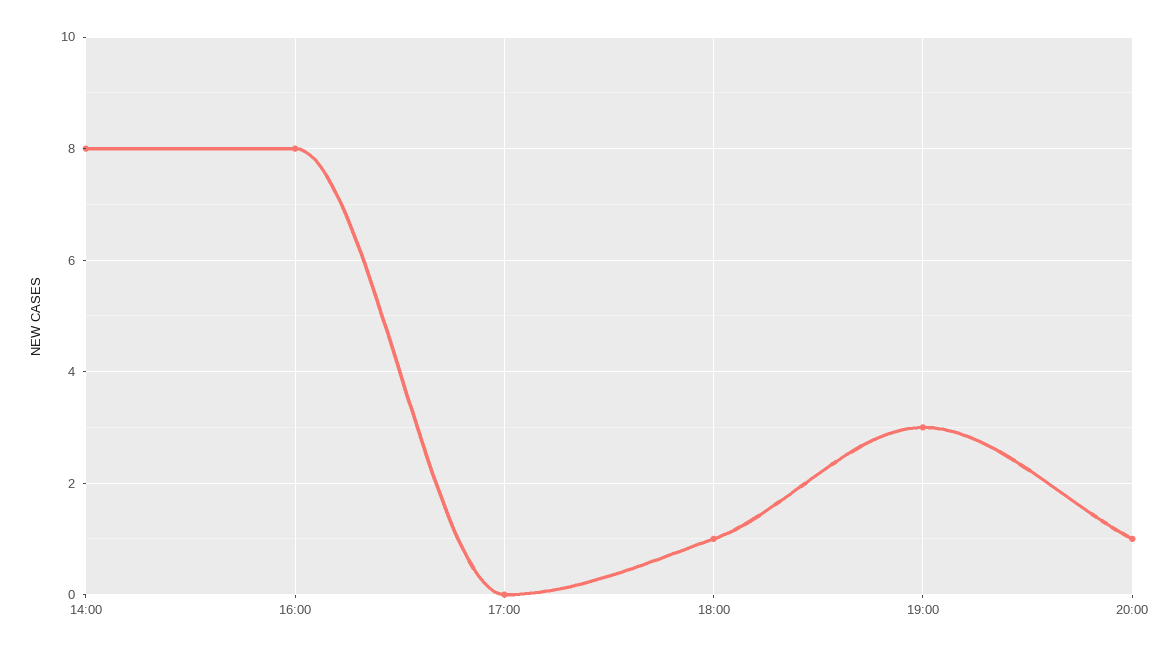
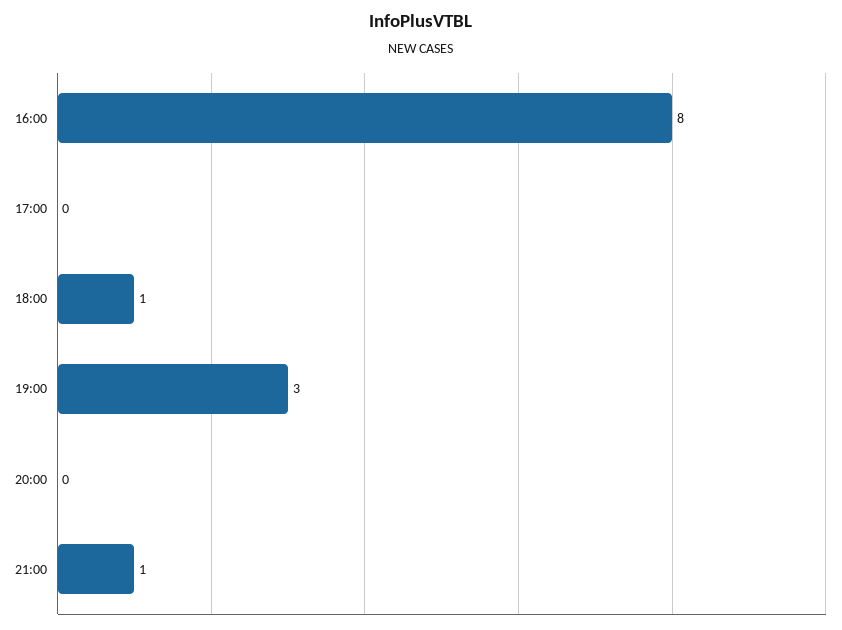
14:00: 8 -> none
20:00: 1 -> 0
21:00: none -> 1

